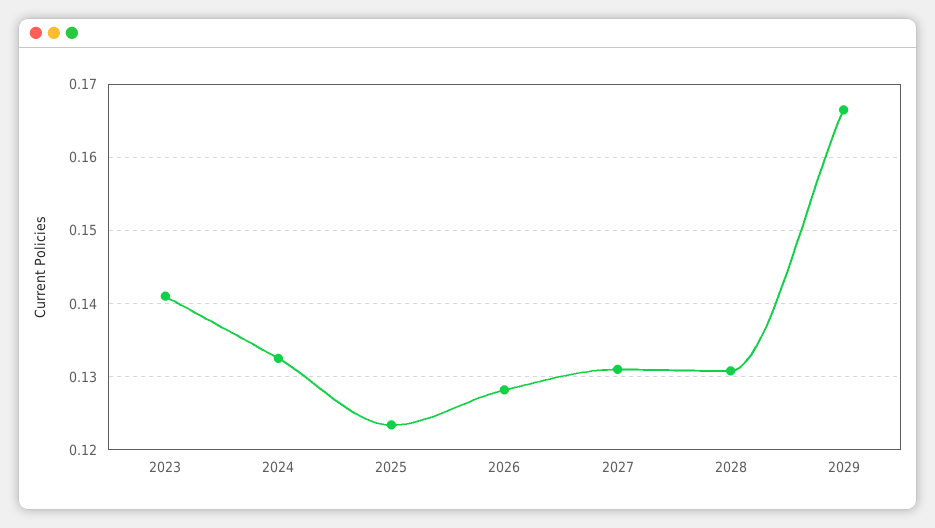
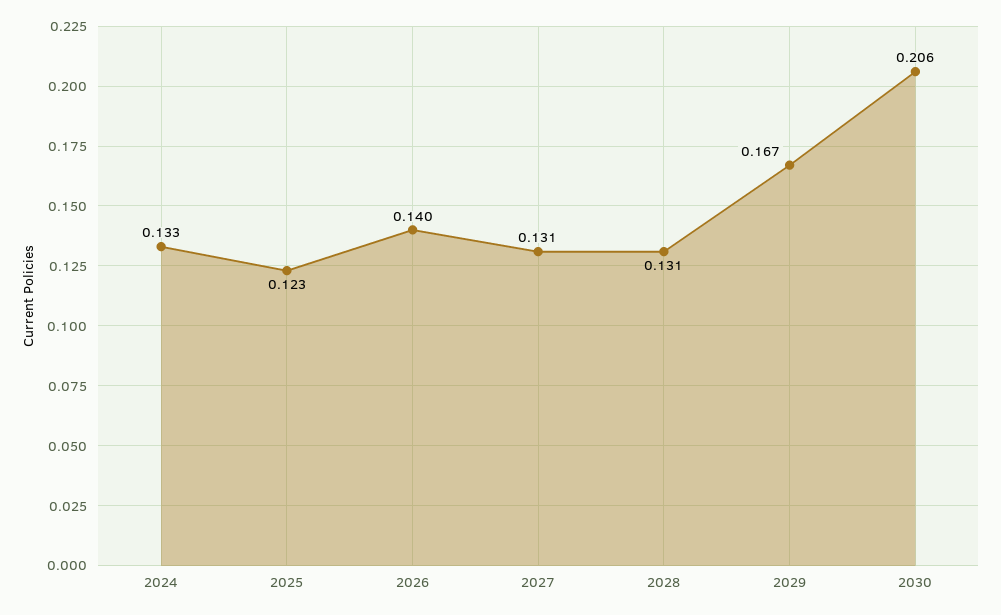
2023: 0.141 -> none
2026: 0.128 -> 0.14
2030: none -> 0.206

